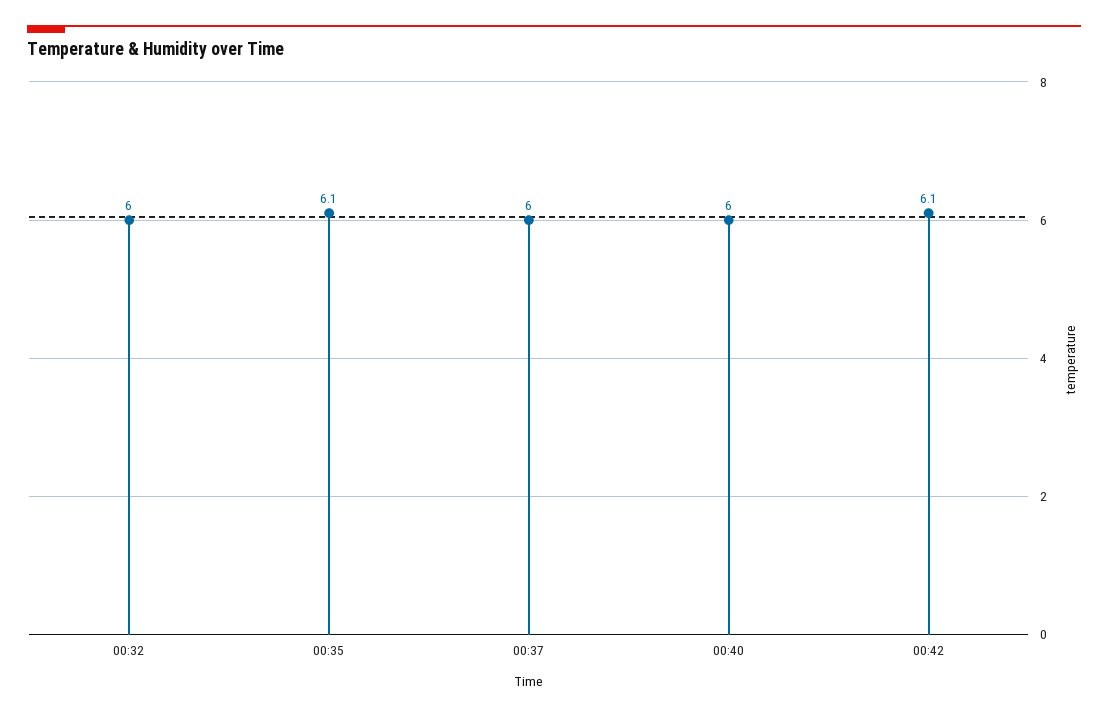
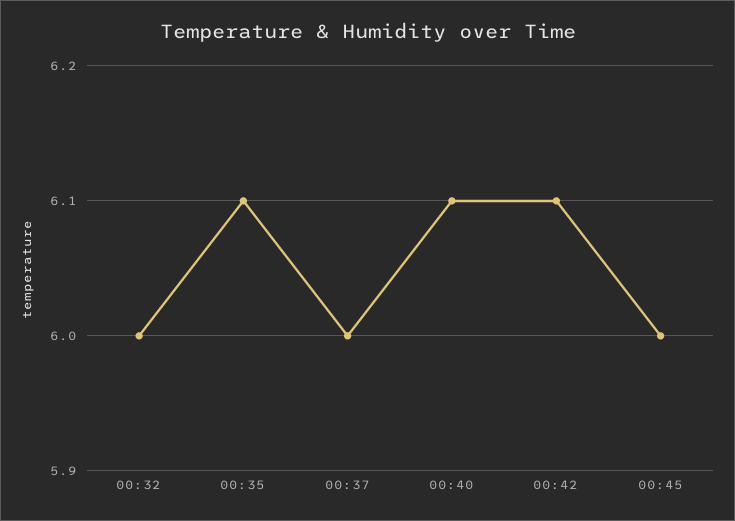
00:40: 6 -> 6.1
00:45: none -> 6

